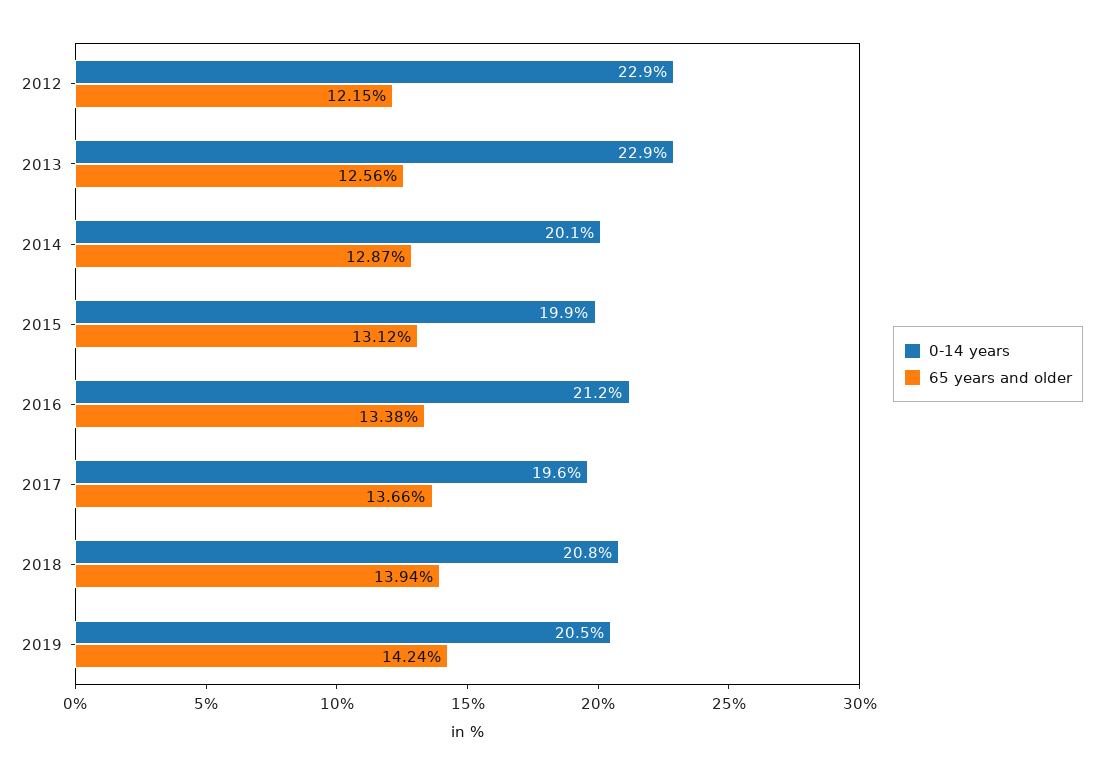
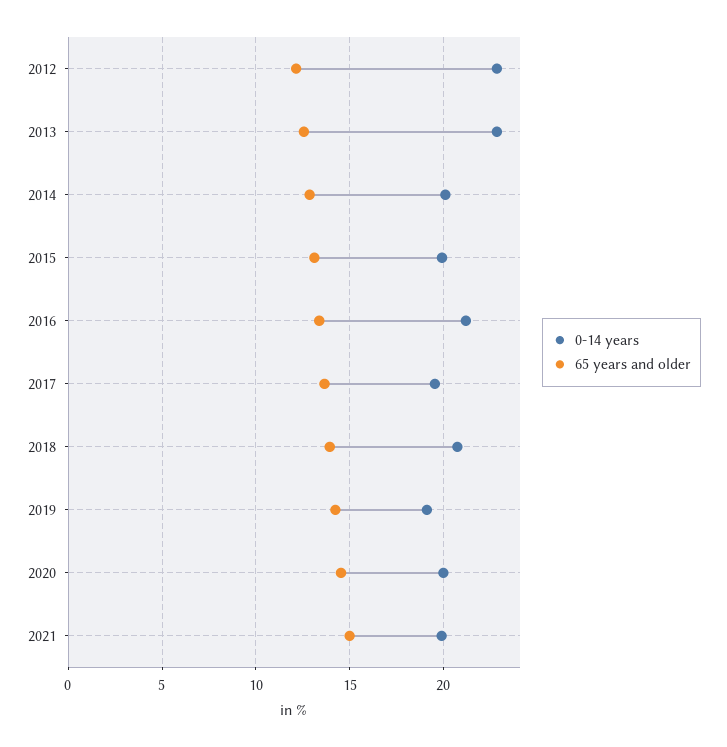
0-14 years, 2019: 20.5 -> 19
0-14 years, 2020: none -> 20
65 years and older, 2020: none -> 14.5
0-14 years, 2021: none -> 20
65 years and older, 2021: none -> 15

